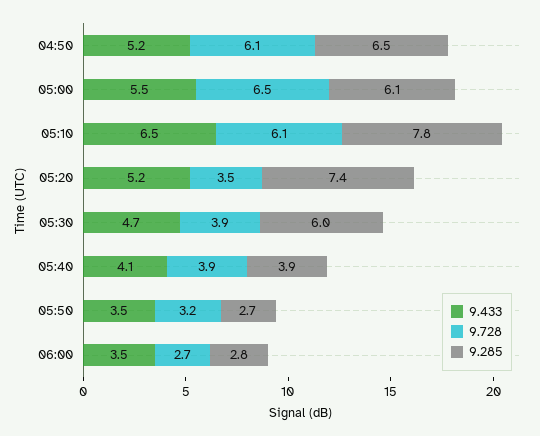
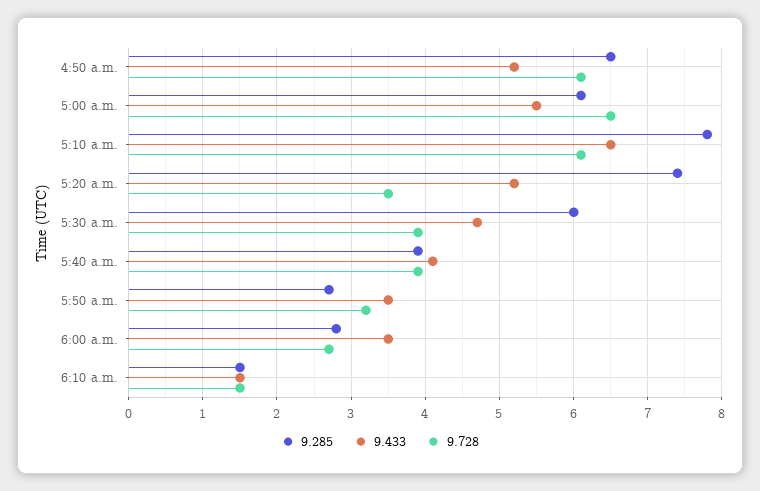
9.285, 6:10 a.m.: none -> 1.5
9.433, 6:10 a.m.: none -> 1.5
9.728, 6:10 a.m.: none -> 1.5

